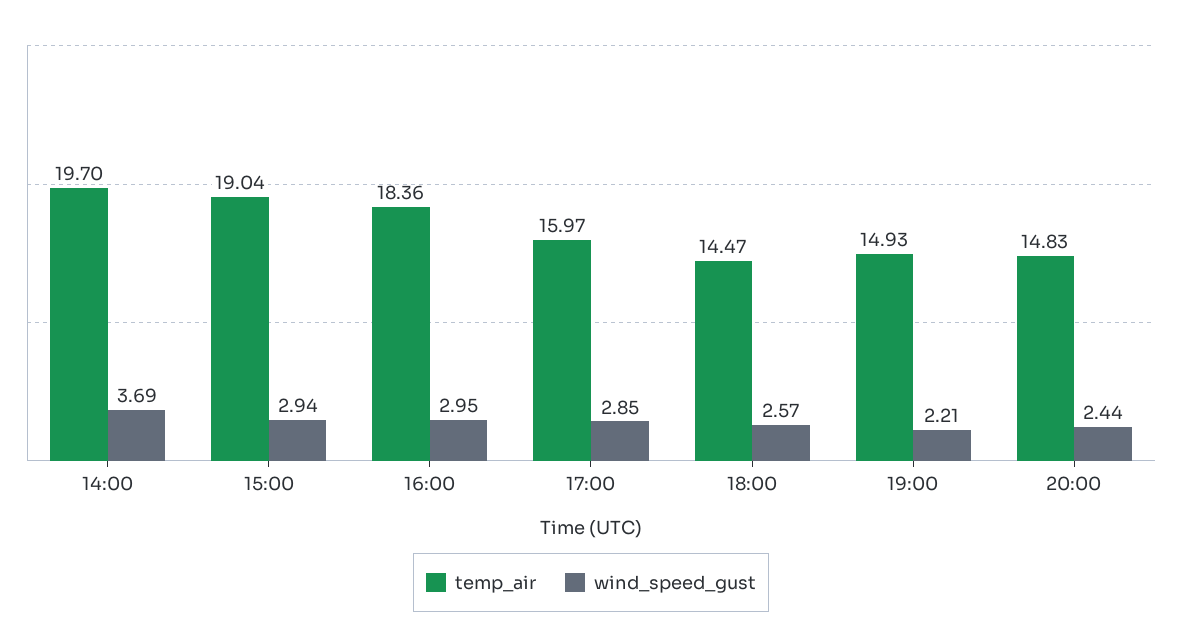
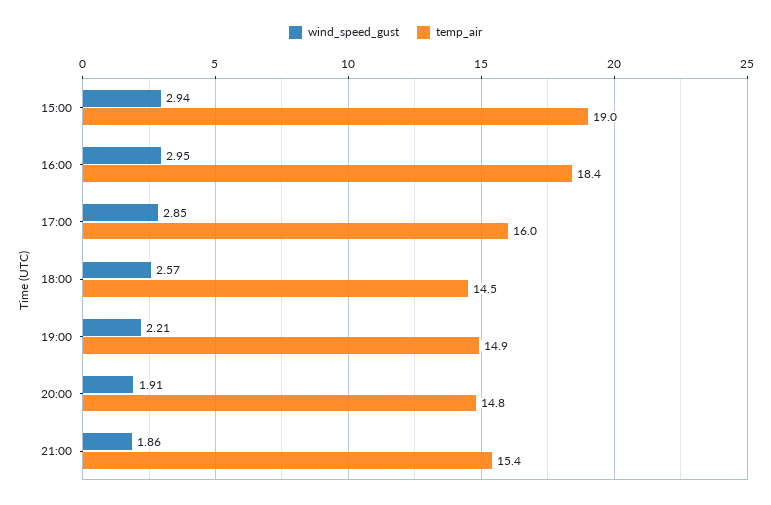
temp_air, 14:00: 19.7 -> none
wind_speed_gust, 14:00: 3.69 -> none
wind_speed_gust, 20:00: 2.44 -> 1.91
wind_speed_gust, 21:00: none -> 1.86
temp_air, 21:00: none -> 15.4

